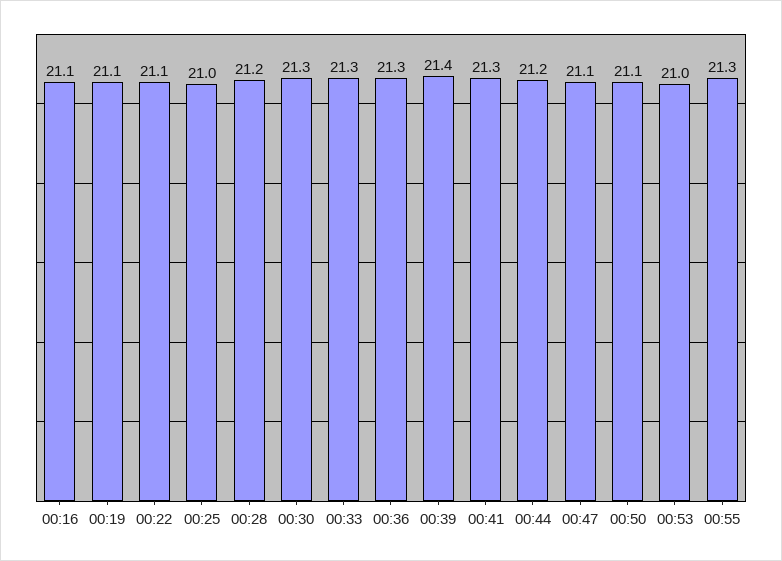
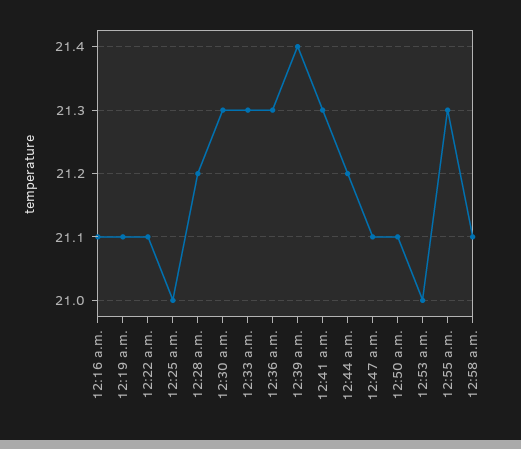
12:58 a.m.: none -> 21.1

